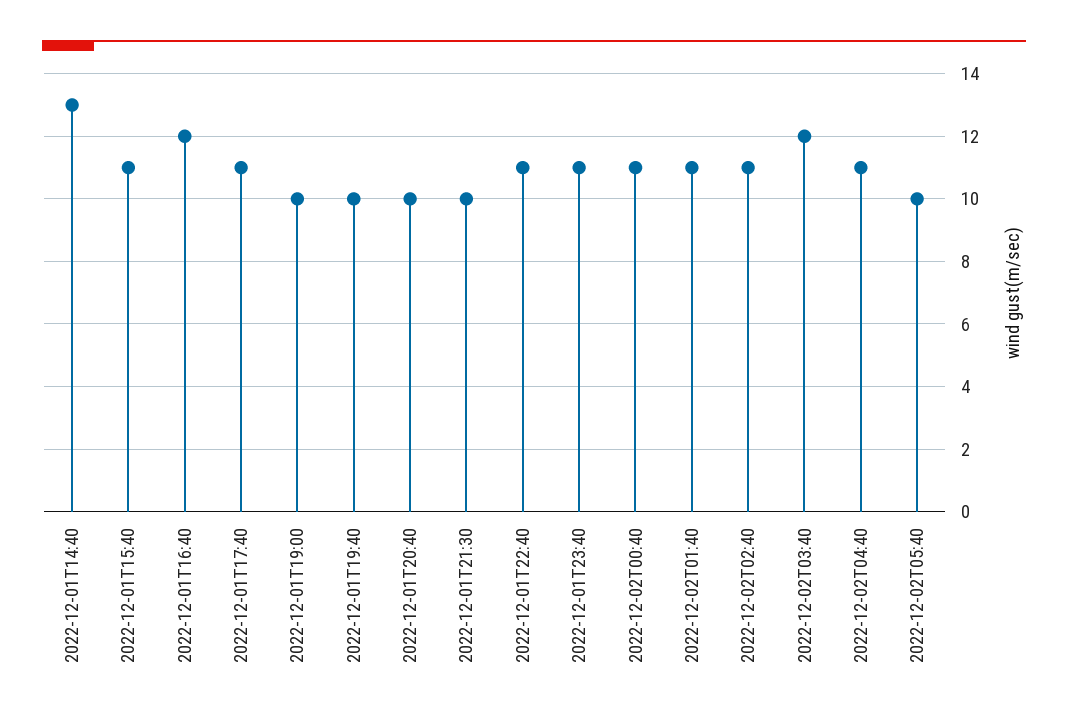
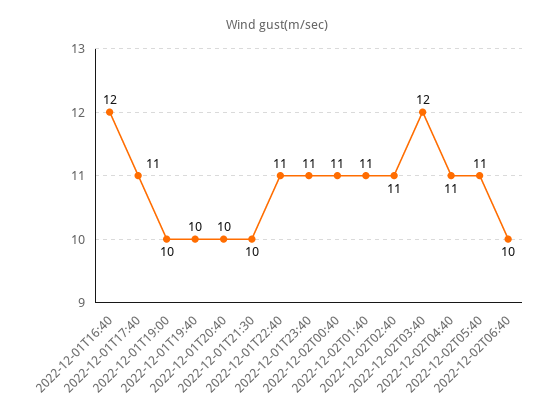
2022-12-01T14:40: 13 -> none
2022-12-01T15:40: 11 -> none
2022-12-02T05:40: 10 -> 11
2022-12-02T06:40: none -> 10

